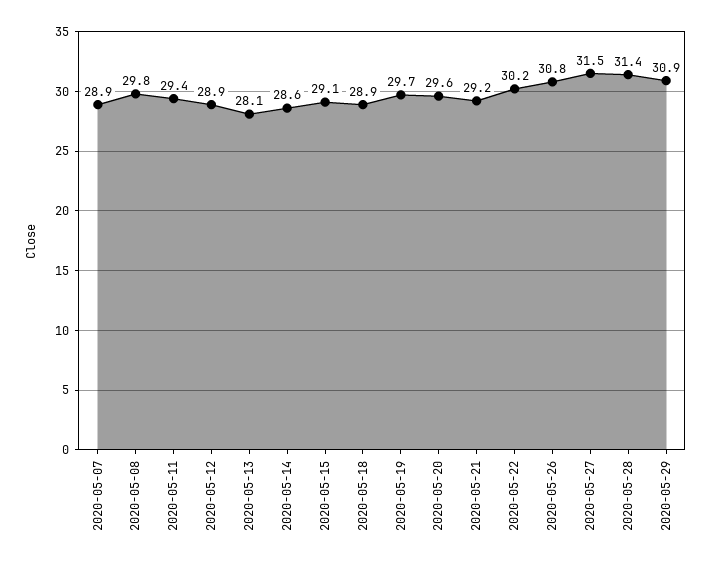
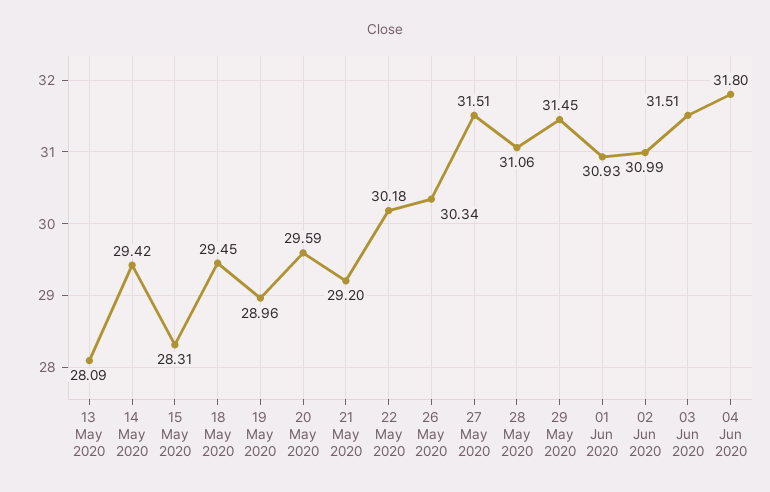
2020-05-07: 28.9 -> none
2020-05-08: 29.8 -> none
2020-05-11: 29.4 -> none
2020-05-12: 28.9 -> none
2020-05-14: 28.6 -> 29.42
2020-05-15: 29.1 -> 28.31
2020-05-18: 28.9 -> 29.45
2020-05-19: 29.7 -> 28.96
2020-05-26: 30.8 -> 30.34
2020-05-28: 31.4 -> 31.06
2020-05-29: 30.9 -> 31.45
01 Jun 2020: none -> 30.93
02 Jun 2020: none -> 30.99
03 Jun 2020: none -> 31.51
04 Jun 2020: none -> 31.8

